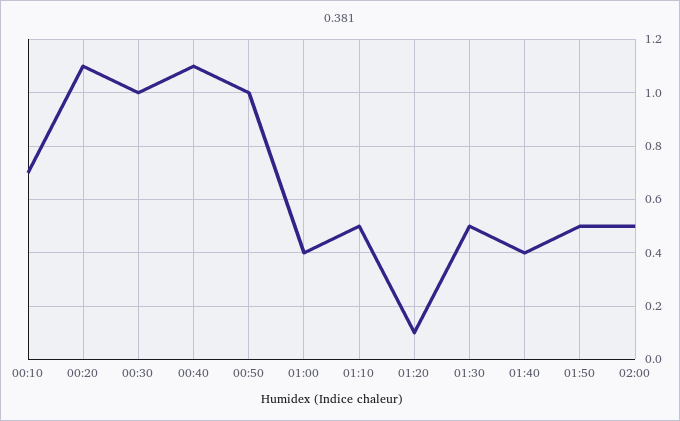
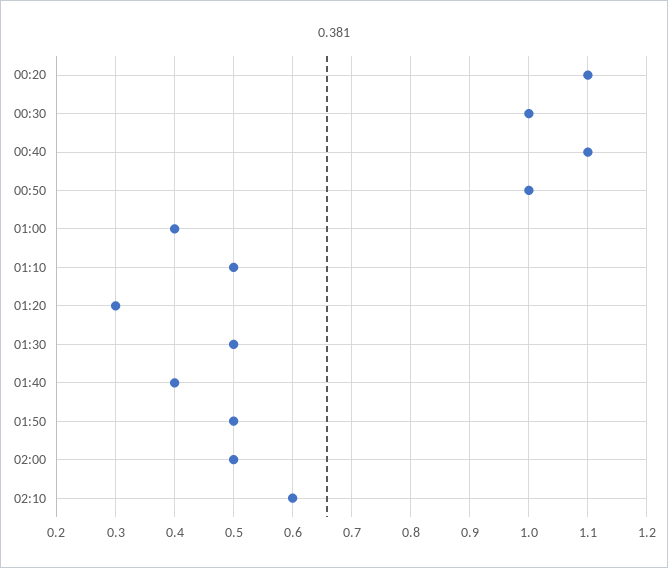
00:10: 0.7 -> none
01:20: 0.1 -> 0.3
02:10: none -> 0.6

